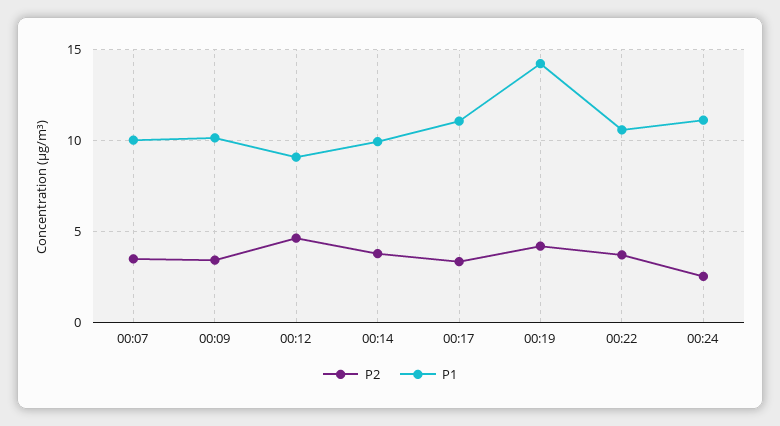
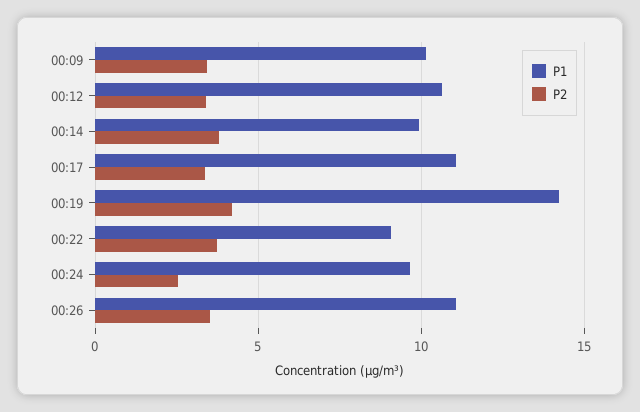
P2, 00:07: 3.5 -> none
P1, 00:07: 10 -> none
P2, 00:12: 4.5 -> 3.5
P1, 00:12: 9 -> 10.5
P1, 00:22: 10.5 -> 9
P1, 00:24: 11 -> 9.5
P1, 00:26: none -> 11
P2, 00:26: none -> 3.5

